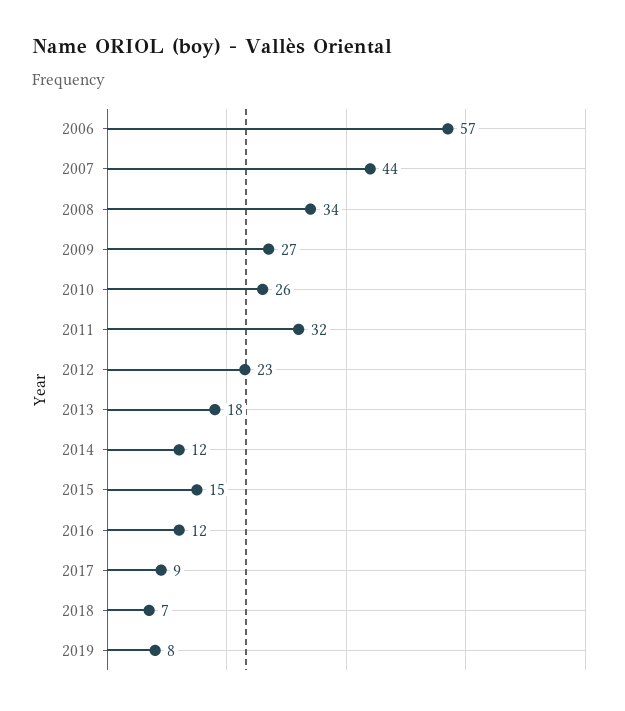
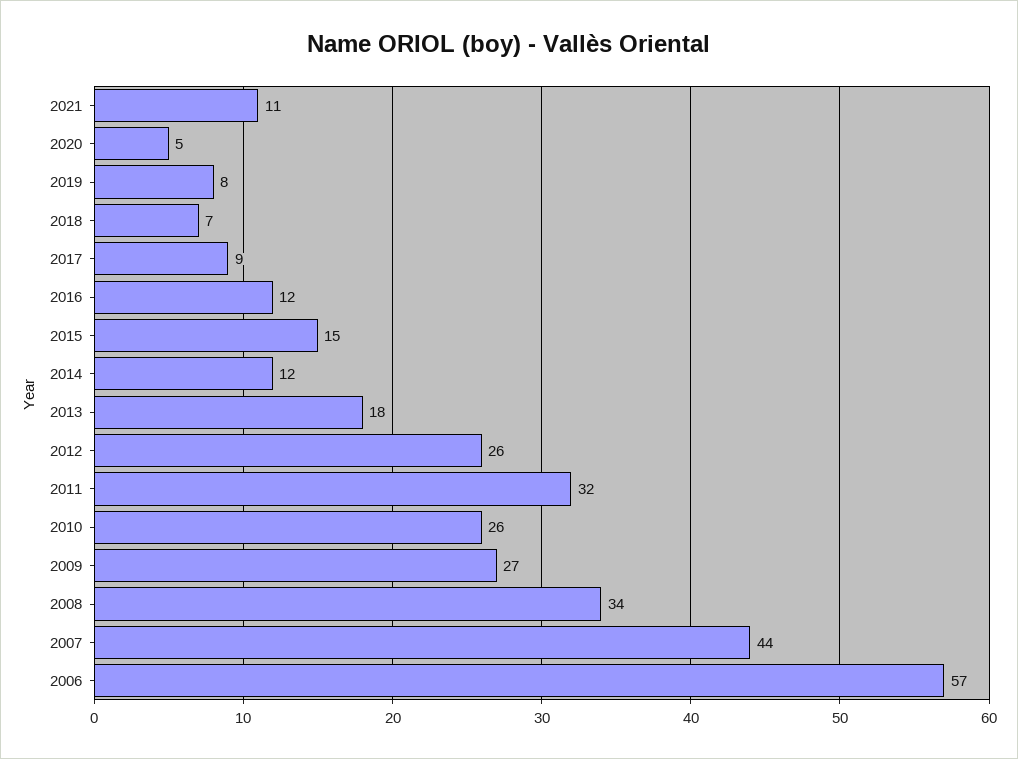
2012: 23 -> 26
2021: none -> 11
2020: none -> 5

